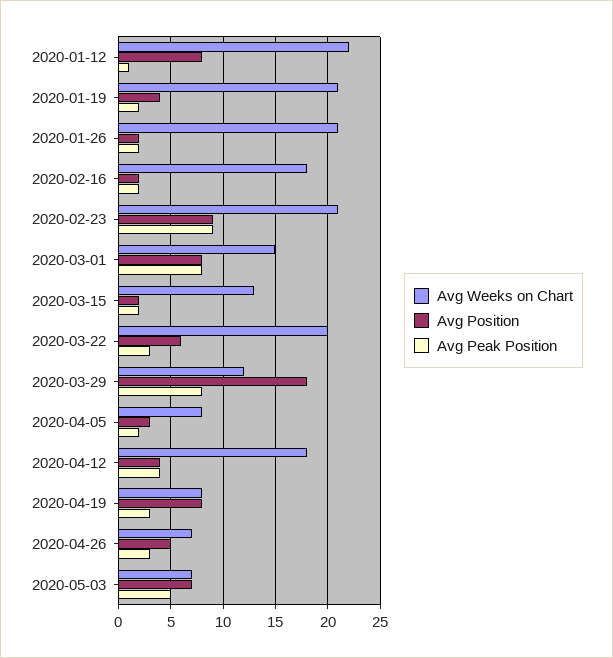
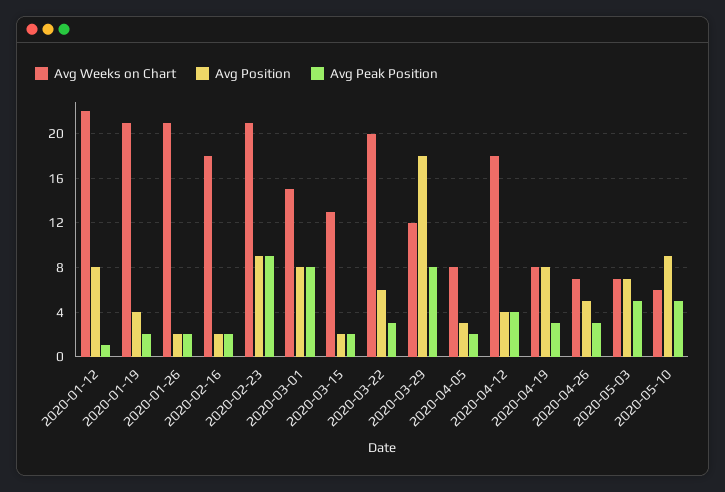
Avg Weeks on Chart, 2020-05-10: none -> 6
Avg Position, 2020-05-10: none -> 9
Avg Peak Position, 2020-05-10: none -> 5

